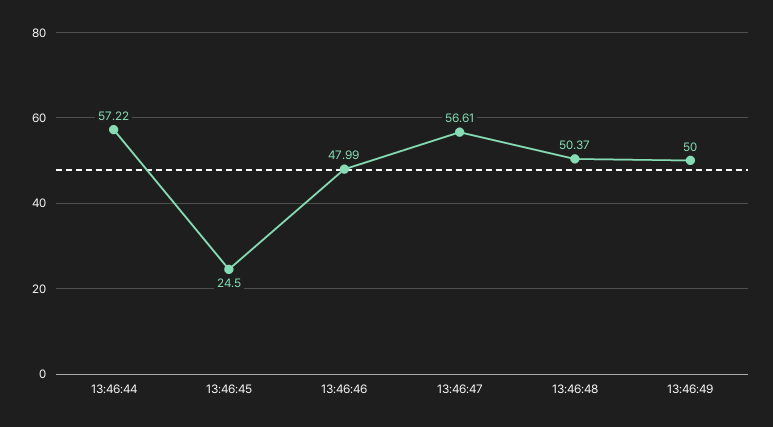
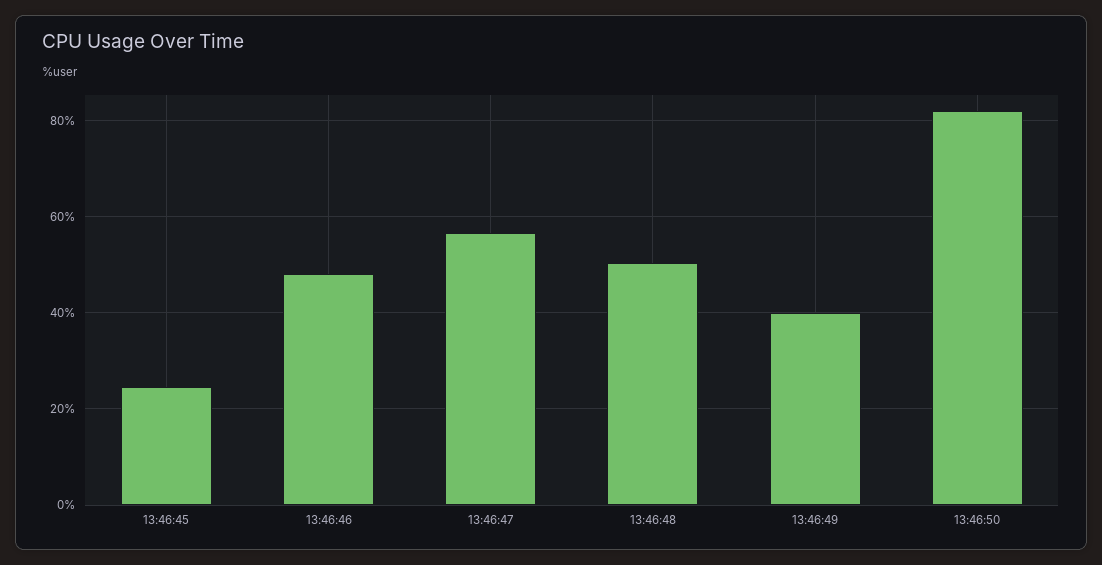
13:46:44: 57.22 -> none
13:46:49: 50 -> 40
13:46:50: none -> 82

